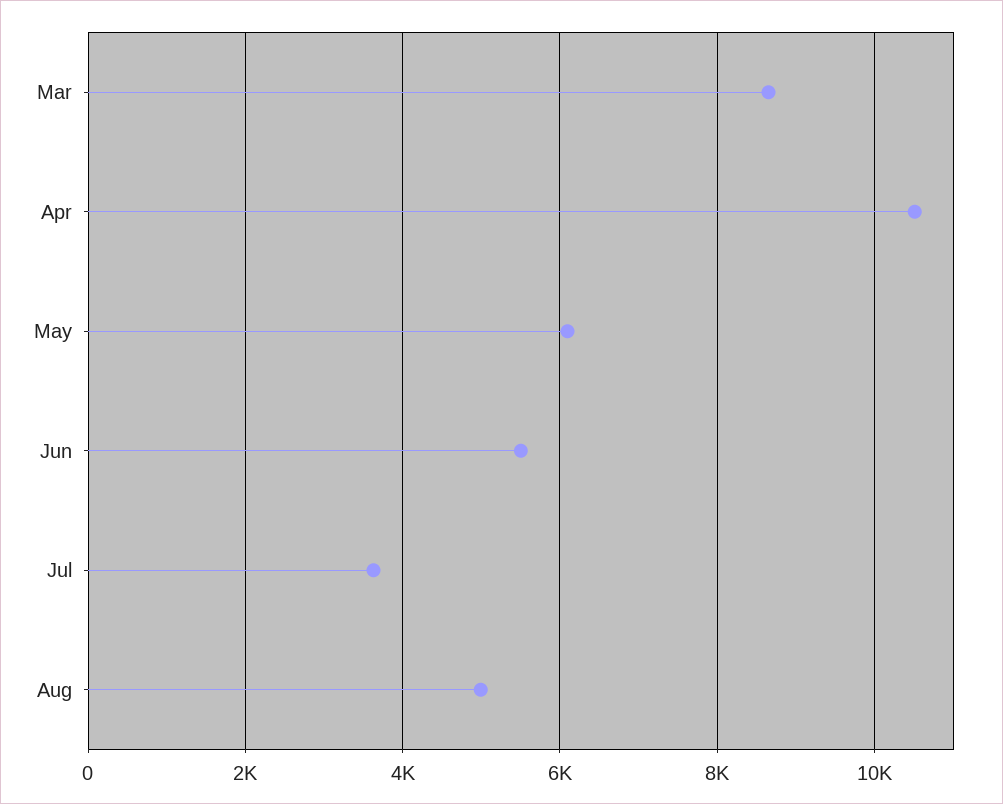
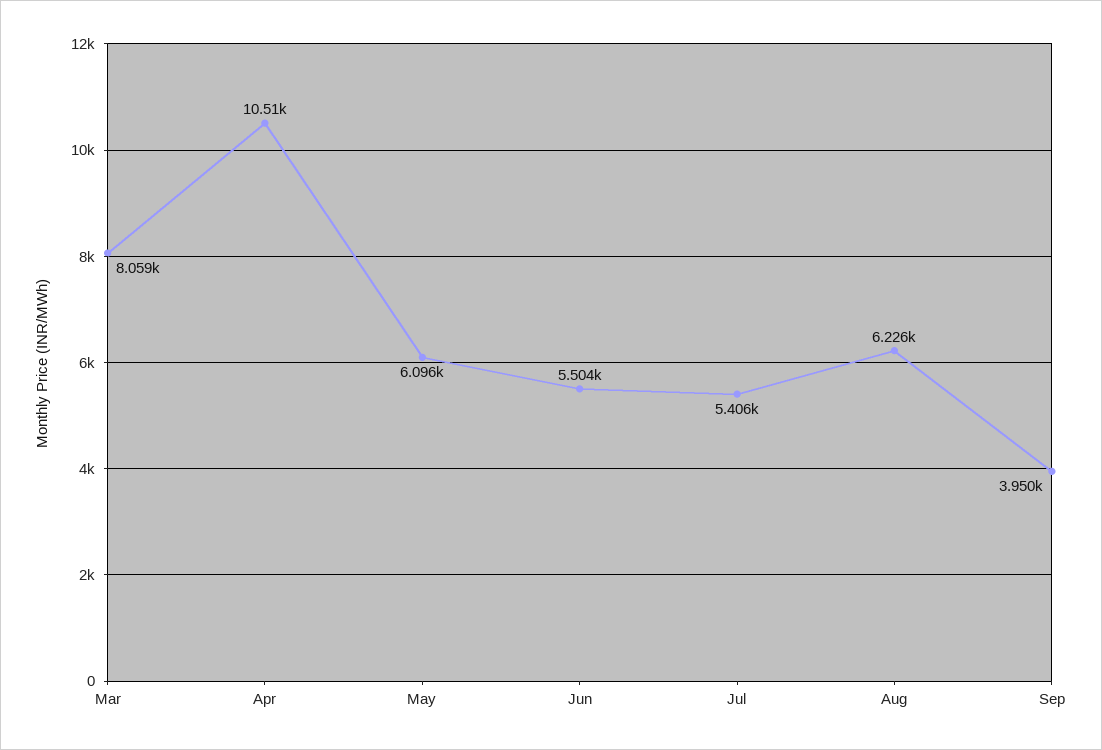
Mar: 8600 -> 8059
Jul: 3600 -> 5406
Aug: 5000 -> 6226
Sep: none -> 3950

